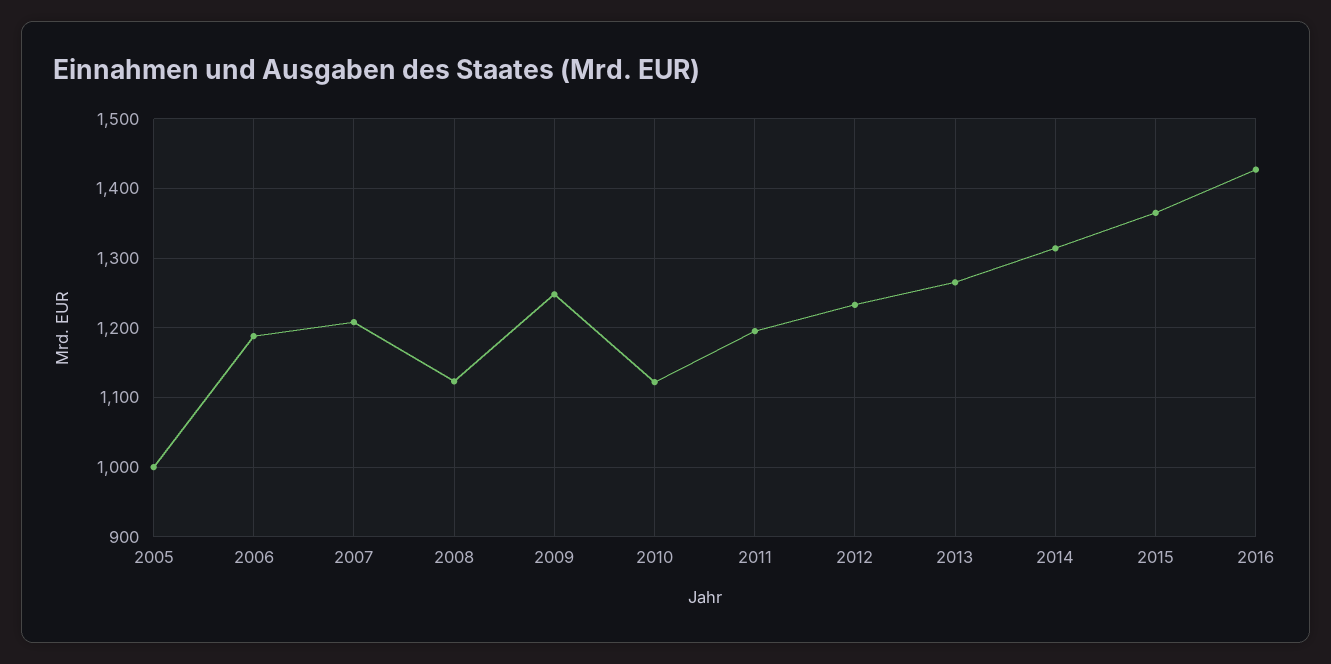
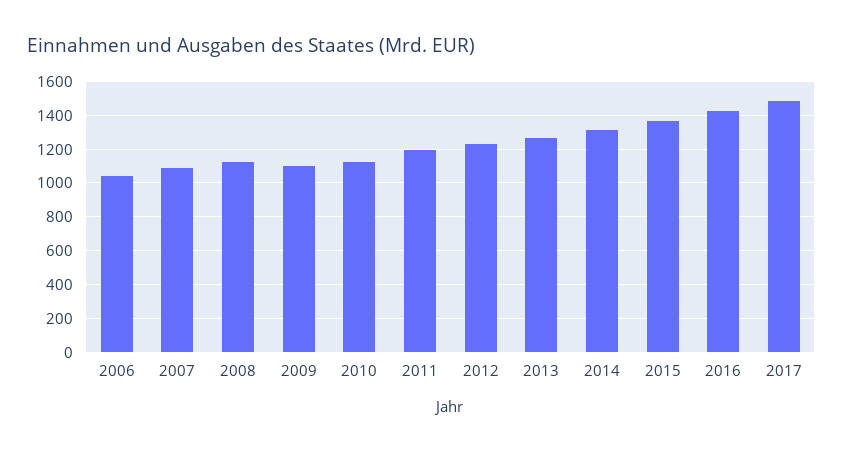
2005: 1000 -> none
2006: 1190 -> 1050
2007: 1210 -> 1100
2009: 1250 -> 1100
2017: none -> 1500

